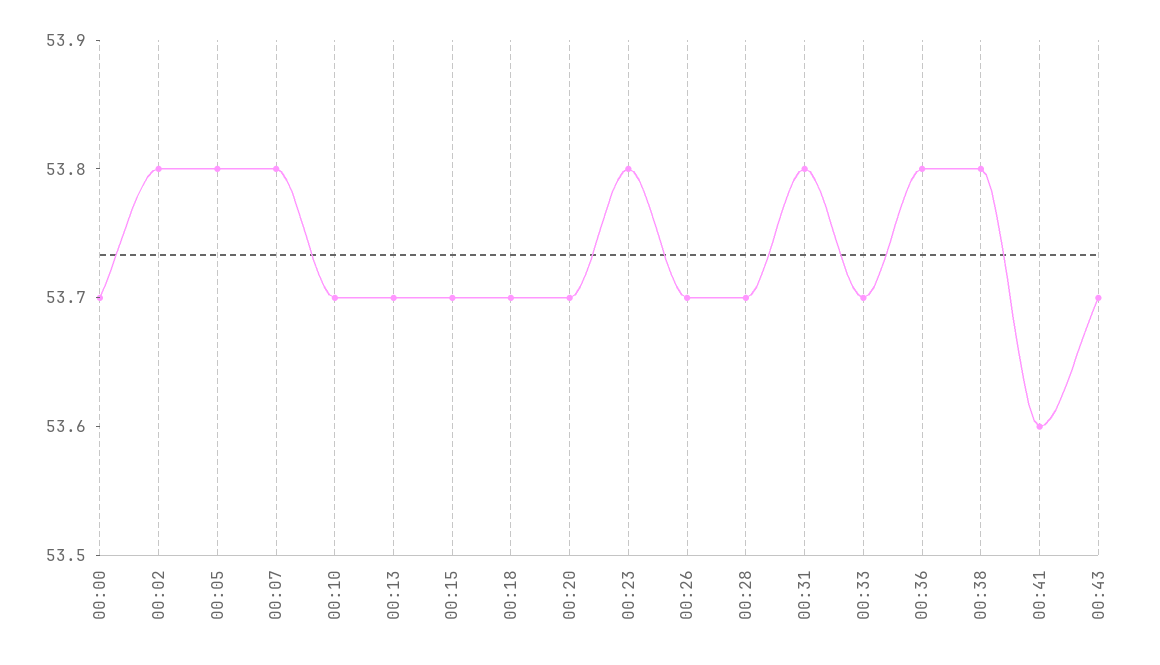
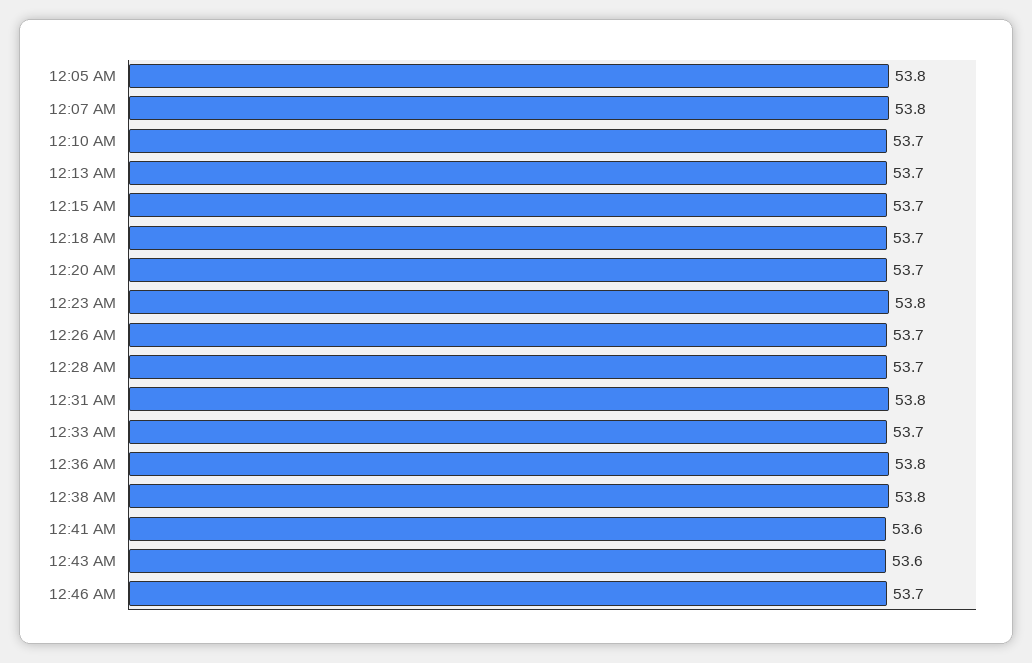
00:00: 53.7 -> none
00:02: 53.8 -> none
00:43: 53.7 -> 53.6
12:46 AM: none -> 53.7

